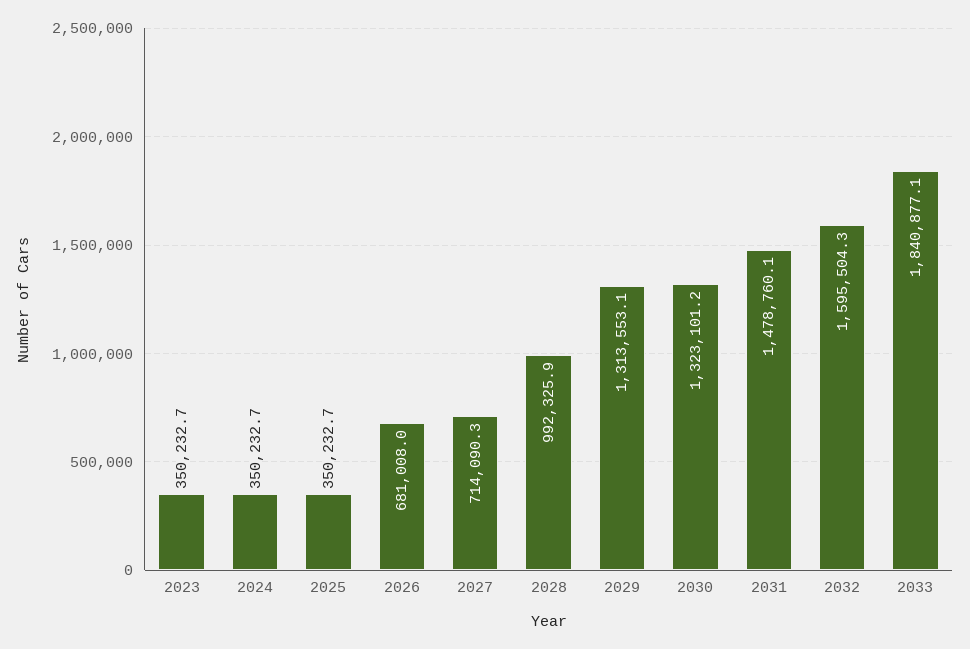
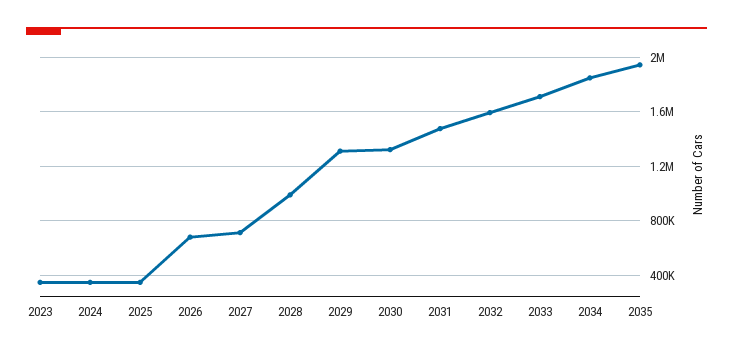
2033: 1840877.1 -> 1700000
2034: none -> 1850000
2035: none -> 1950000

